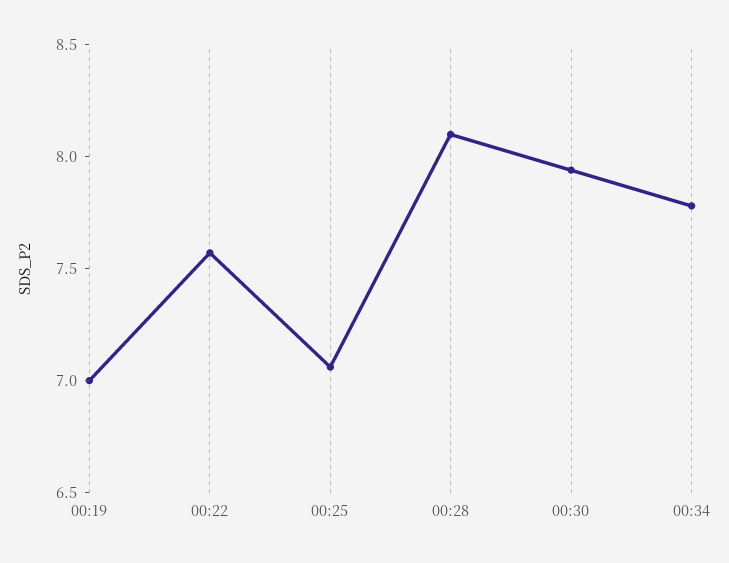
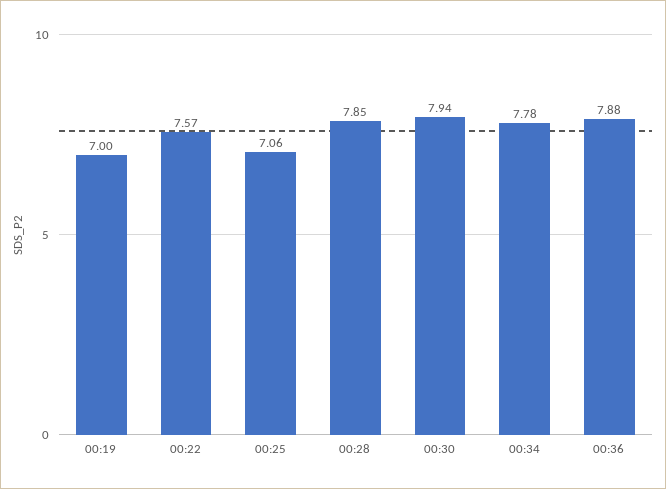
00:28: 8.1 -> 7.85
00:36: none -> 7.88

